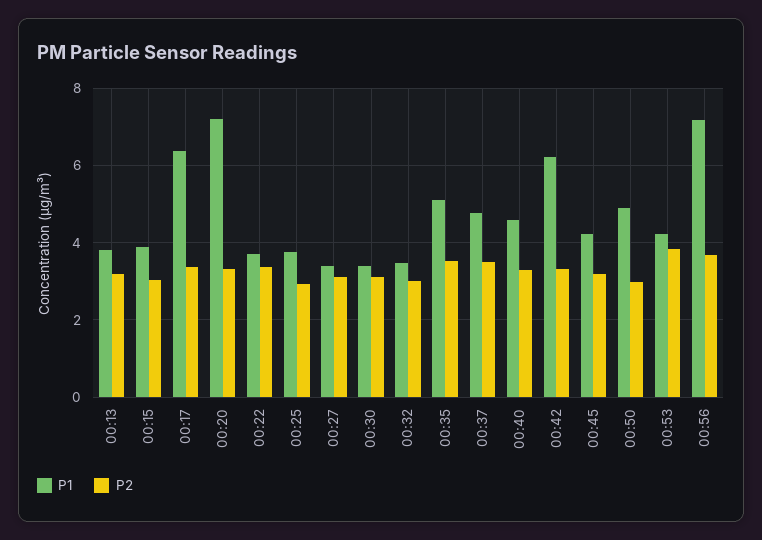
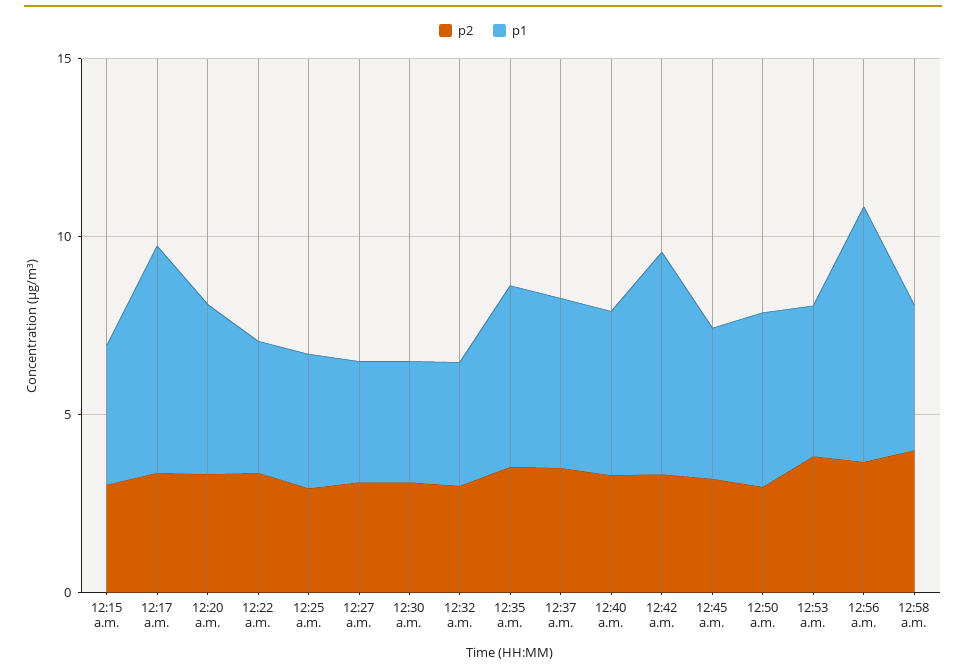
P1, 00:13: 3.8 -> none
P2, 00:13: 3.2 -> none
P1, 00:20: 7.2 -> 5
P2, 12:58 a.m.: none -> 4
P1, 12:58 a.m.: none -> 4

